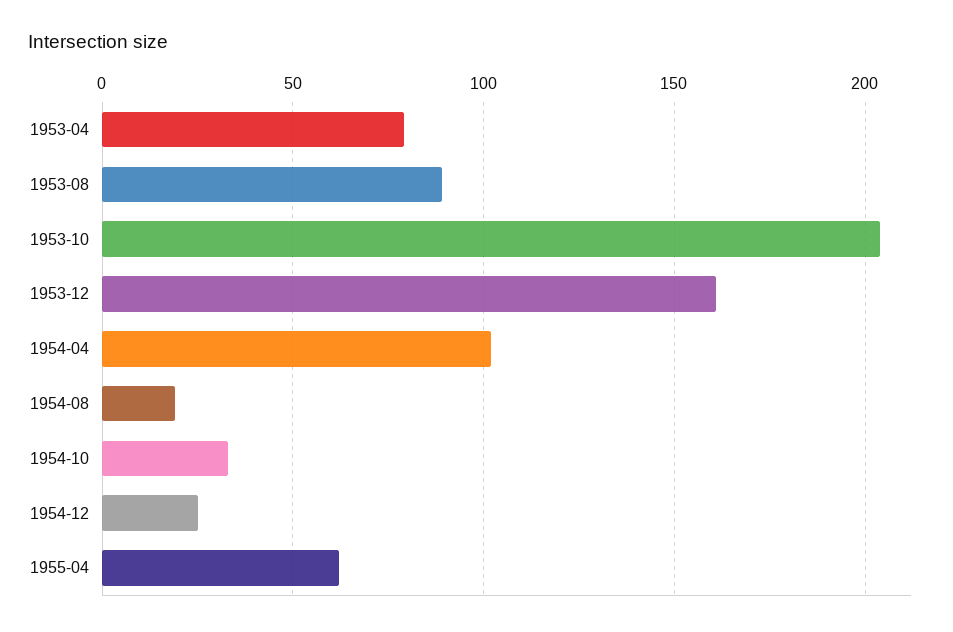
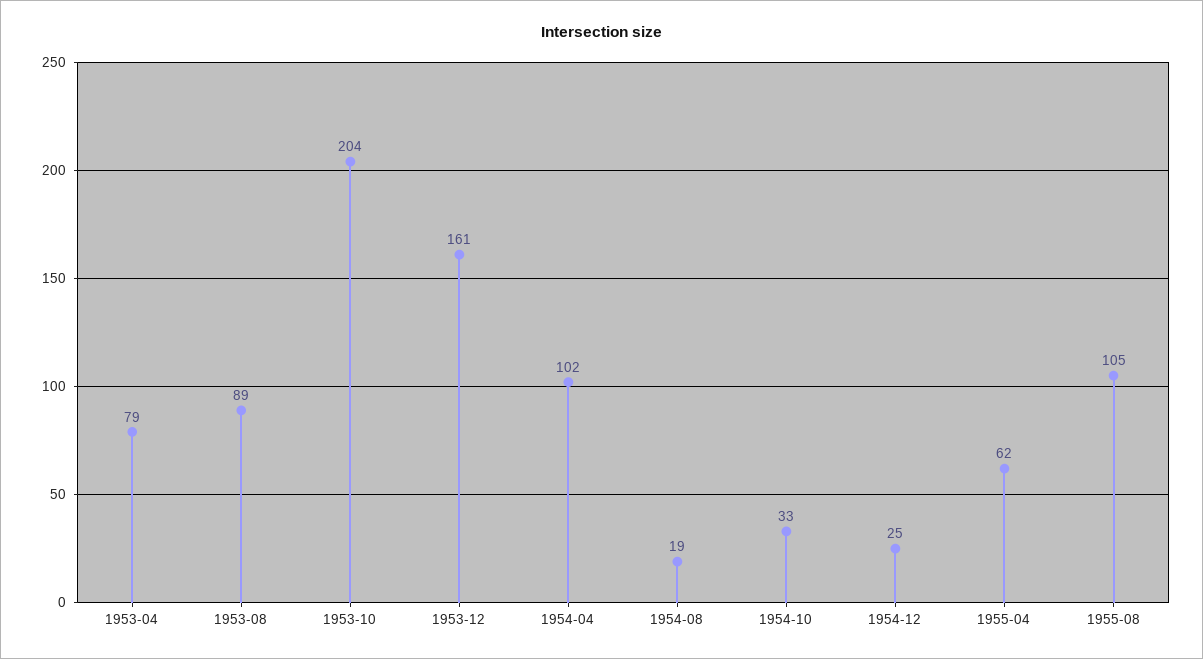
1955-08: none -> 105

